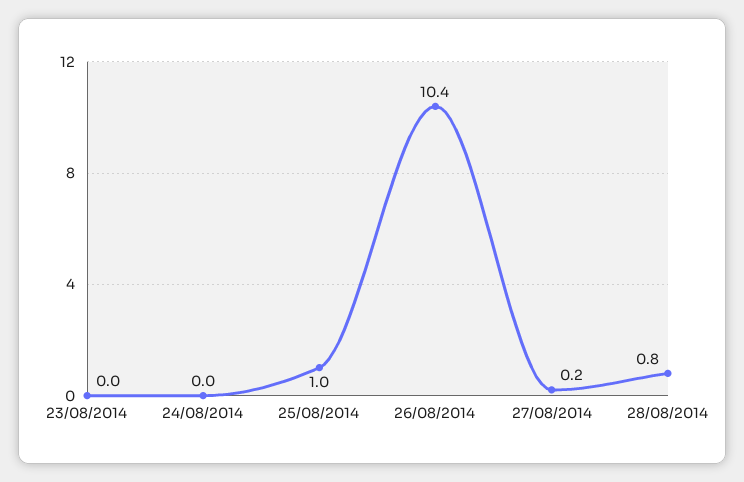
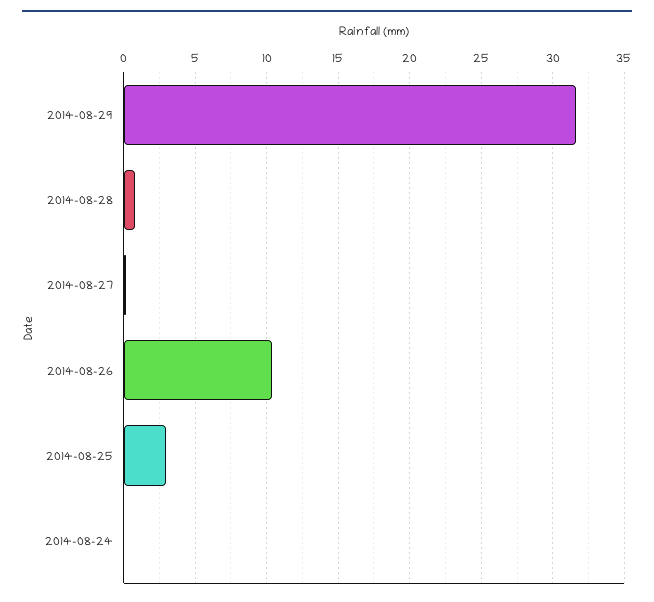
23/08/2014: 0 -> none
25/08/2014: 1 -> 3
2014-08-29: none -> 31.5

